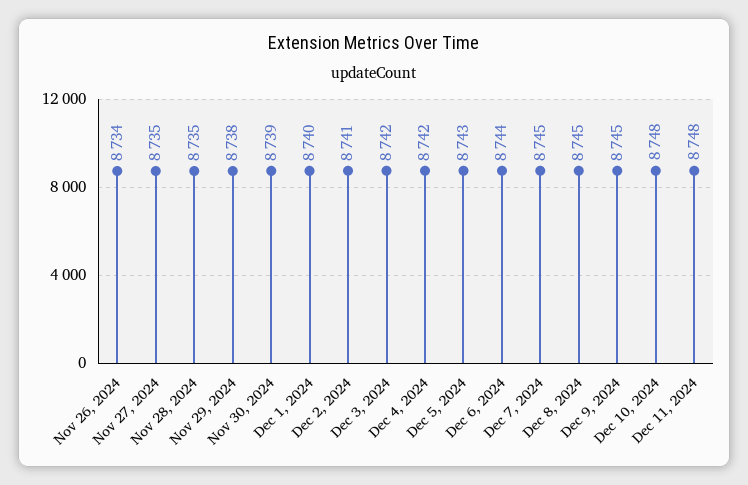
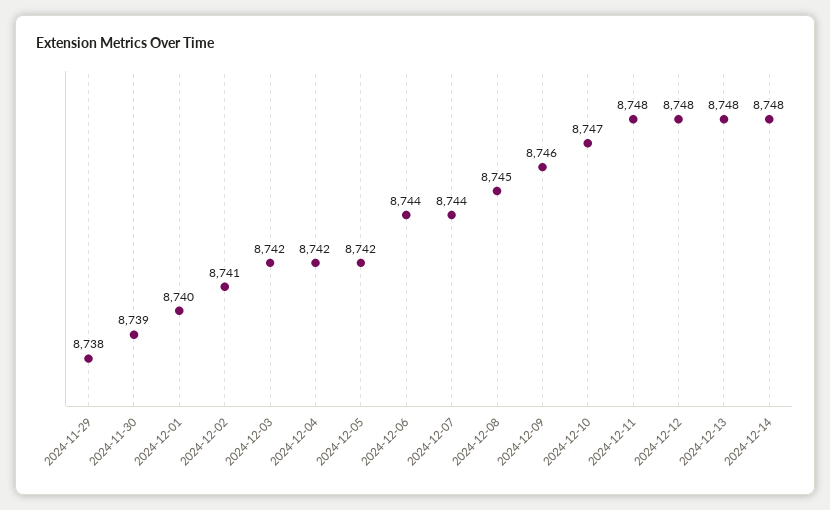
Nov 26, 2024: 8734 -> none
Nov 27, 2024: 8735 -> none
Nov 28, 2024: 8735 -> none
Dec 5, 2024: 8743 -> 8742
Dec 7, 2024: 8745 -> 8744
Dec 9, 2024: 8745 -> 8746
Dec 10, 2024: 8748 -> 8747
2024-12-12: none -> 8748
2024-12-13: none -> 8748
2024-12-14: none -> 8748

